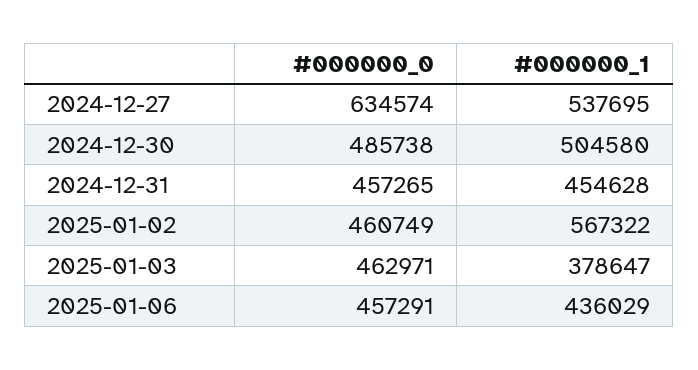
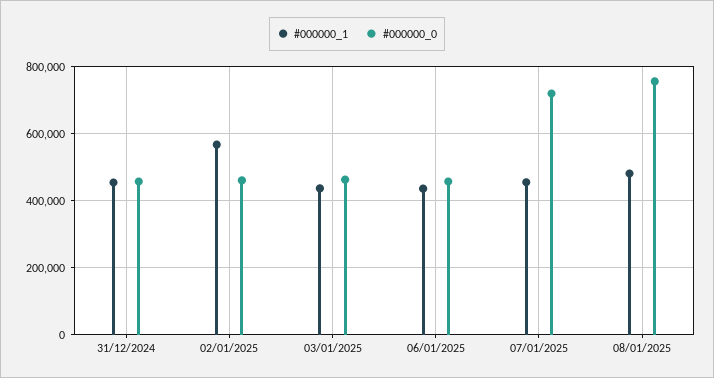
#000000_0, 2024-12-27: 634574 -> none
#000000_1, 2024-12-27: 537695 -> none
#000000_0, 2024-12-30: 485738 -> none
#000000_1, 2024-12-30: 504580 -> none
#000000_1, 2025-01-03: 378647 -> 440000
#000000_1, 07/01/2025: none -> 460000
#000000_0, 07/01/2025: none -> 720000
#000000_1, 08/01/2025: none -> 480000
#000000_0, 08/01/2025: none -> 760000

